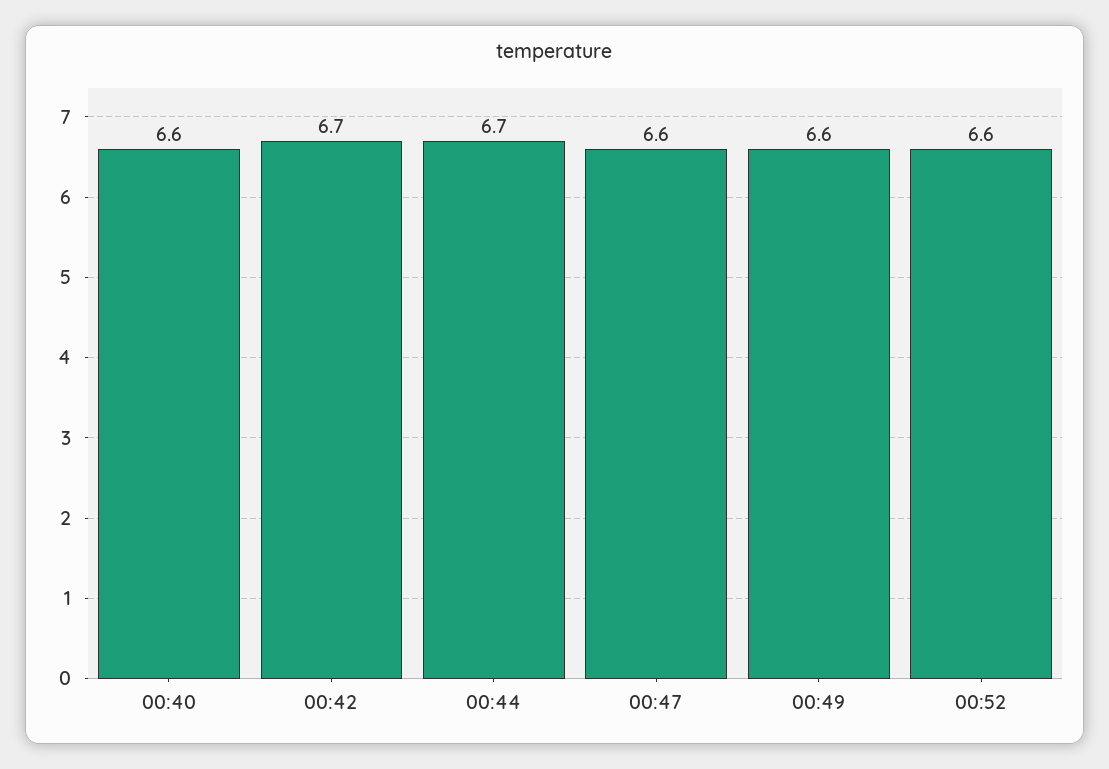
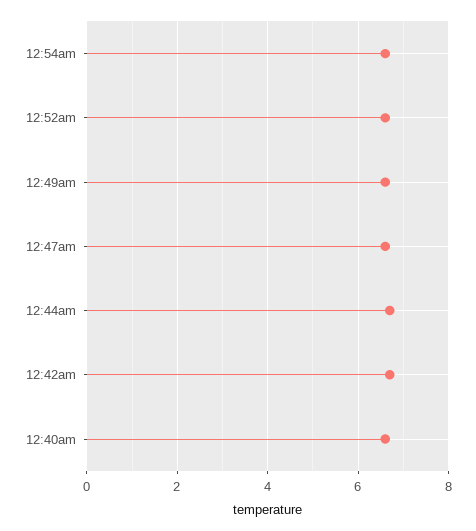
12:54am: none -> 6.5

